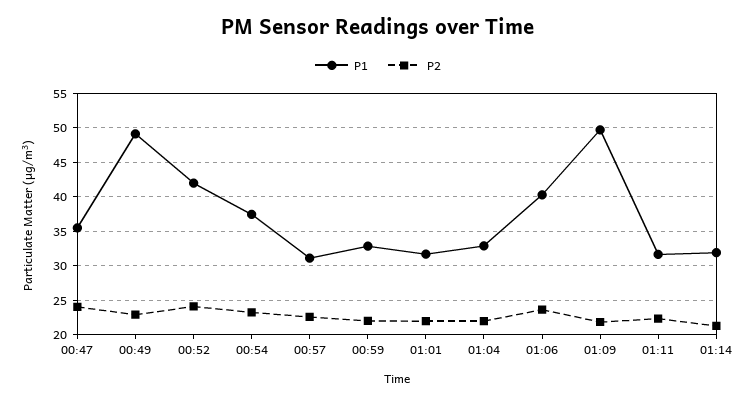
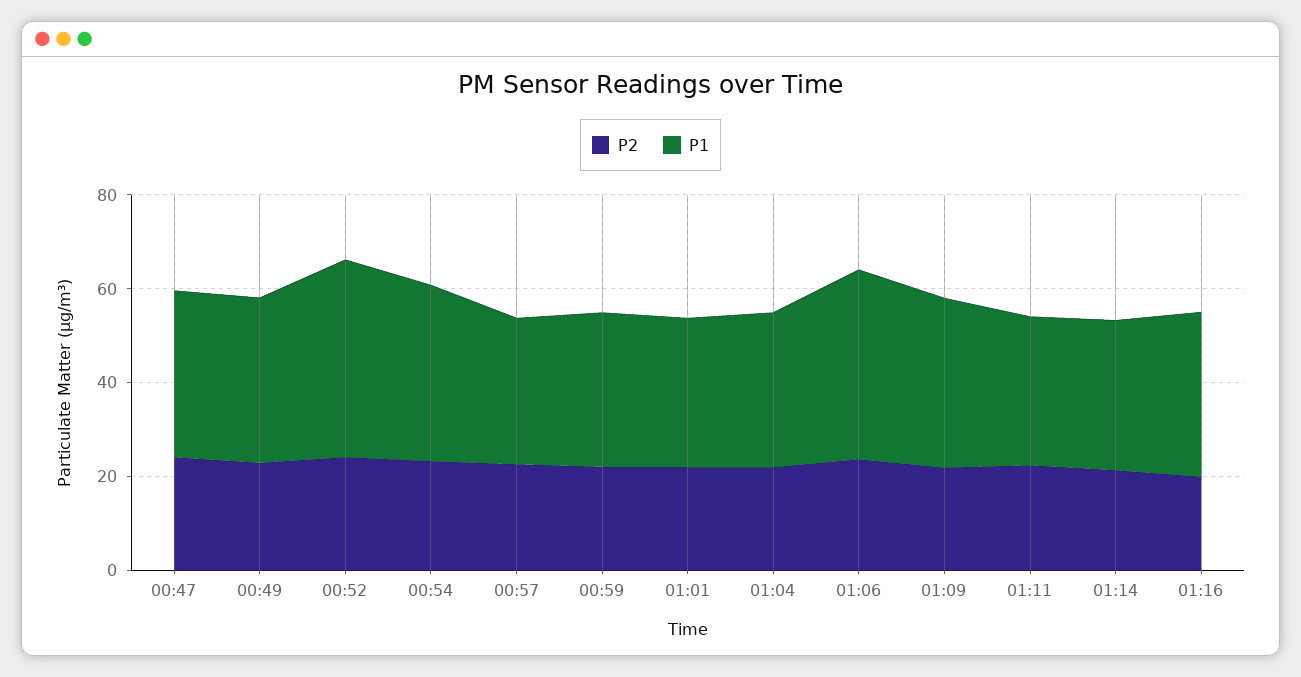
P1, 00:49: 49 -> 35
P1, 01:09: 50 -> 35
P2, 01:16: none -> 20
P1, 01:16: none -> 35

